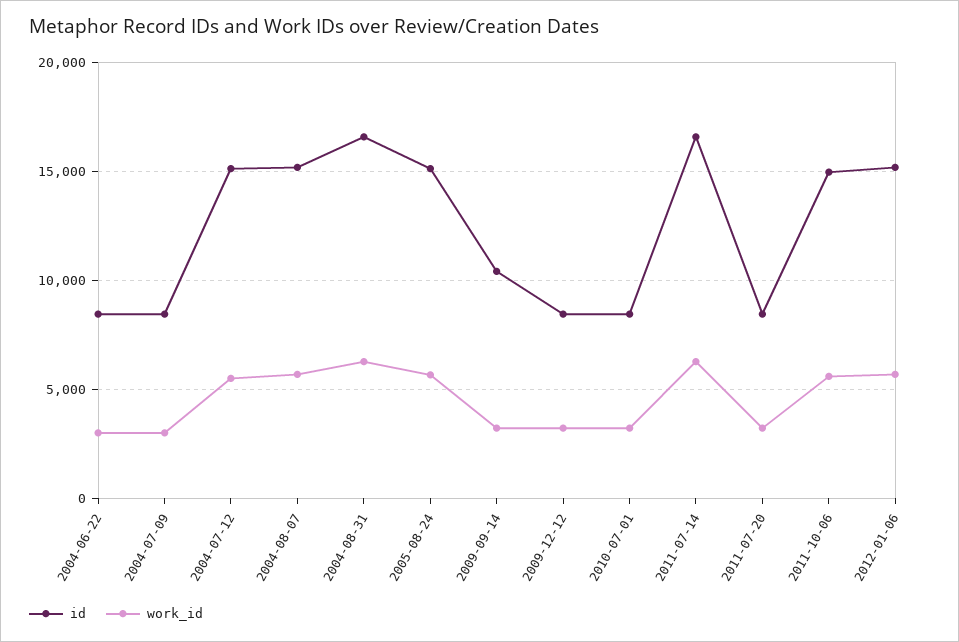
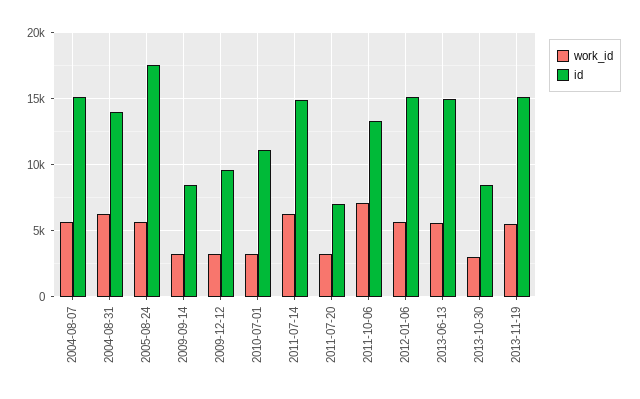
id, 2004-06-22: 8500 -> none
work_id, 2004-06-22: 3000 -> none
id, 2004-07-09: 8500 -> none
work_id, 2004-07-09: 3000 -> none
id, 2004-07-12: 15000 -> none
work_id, 2004-07-12: 5500 -> none
id, 2004-08-31: 16500 -> 14000
id, 2005-08-24: 15000 -> 17500
id, 2009-09-14: 10500 -> 8500
id, 2009-12-12: 8500 -> 9500
id, 2010-07-01: 8500 -> 11000
id, 2011-07-14: 16500 -> 15000
id, 2011-07-20: 8500 -> 7000
id, 2011-10-06: 15000 -> 13500
work_id, 2011-10-06: 5500 -> 7000
work_id, 2013-06-13: none -> 5500
id, 2013-06-13: none -> 15000
work_id, 2013-10-30: none -> 3000
id, 2013-10-30: none -> 8500
work_id, 2013-11-19: none -> 5500
id, 2013-11-19: none -> 15000

